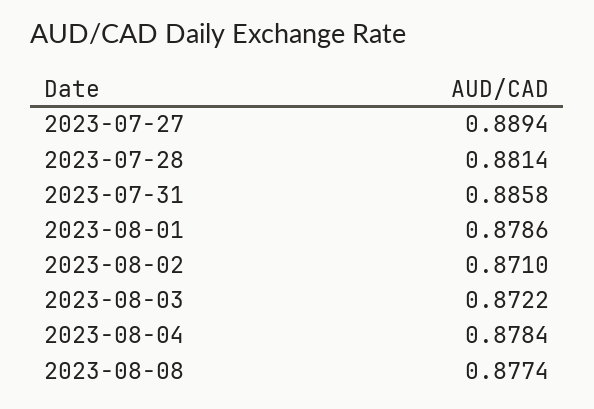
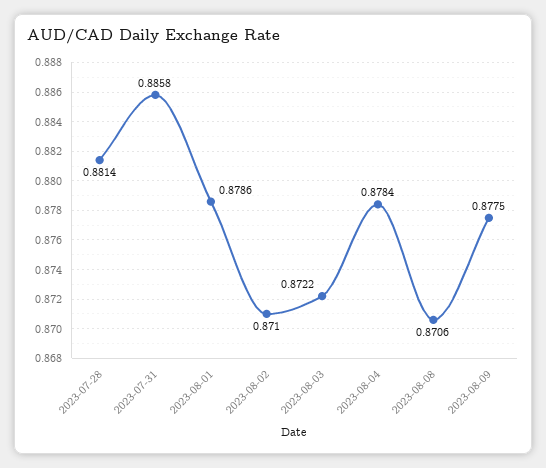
2023-07-27: 0.8894 -> none
2023-08-08: 0.8774 -> 0.8706
2023-08-09: none -> 0.8775

